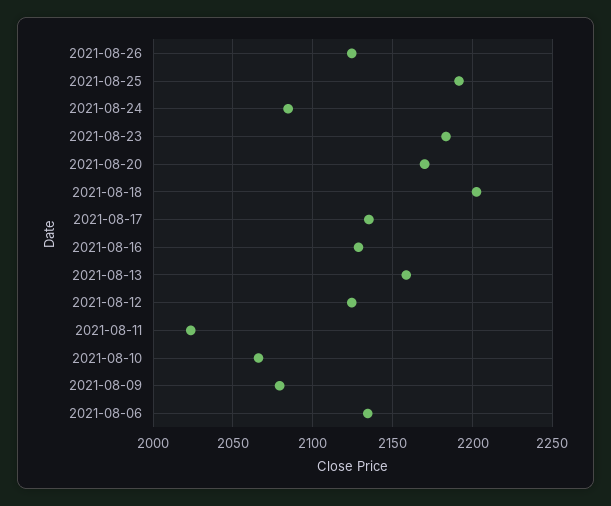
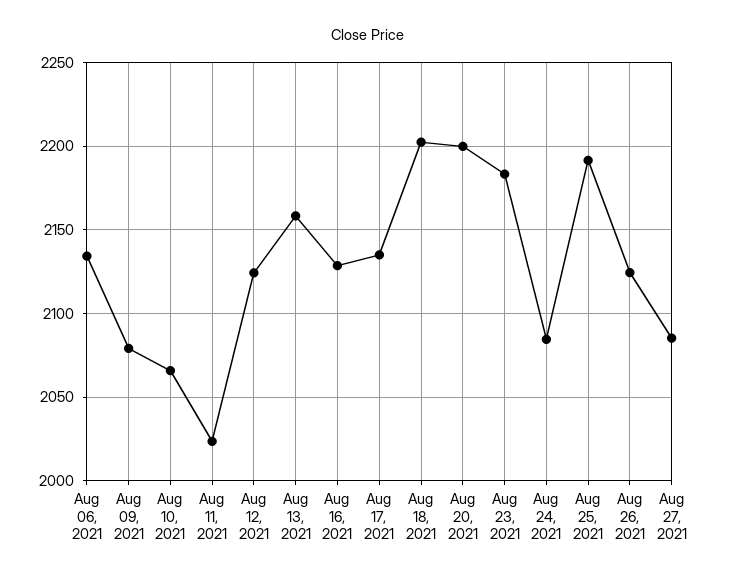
2021-08-20: 2170 -> 2200
Aug 27, 2021: none -> 2085

